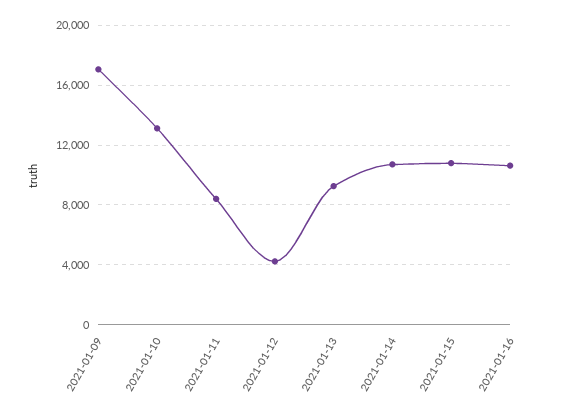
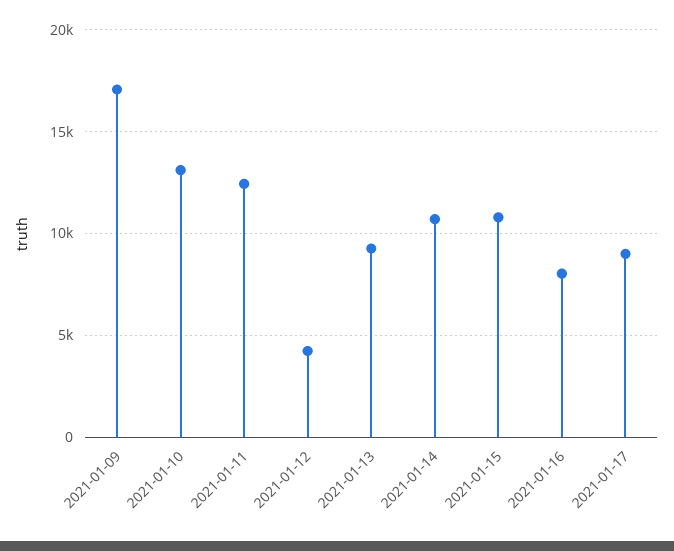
2021-01-11: 8500 -> 12500
2021-01-16: 10500 -> 8000
2021-01-17: none -> 9000

